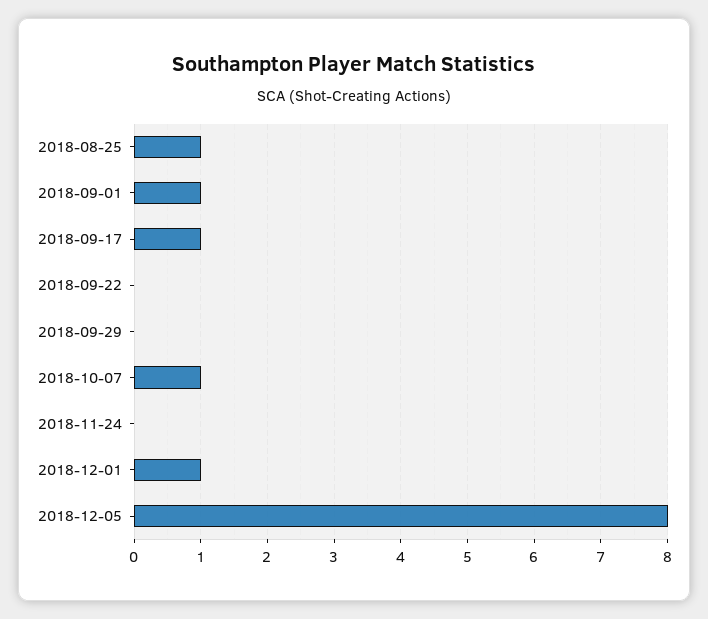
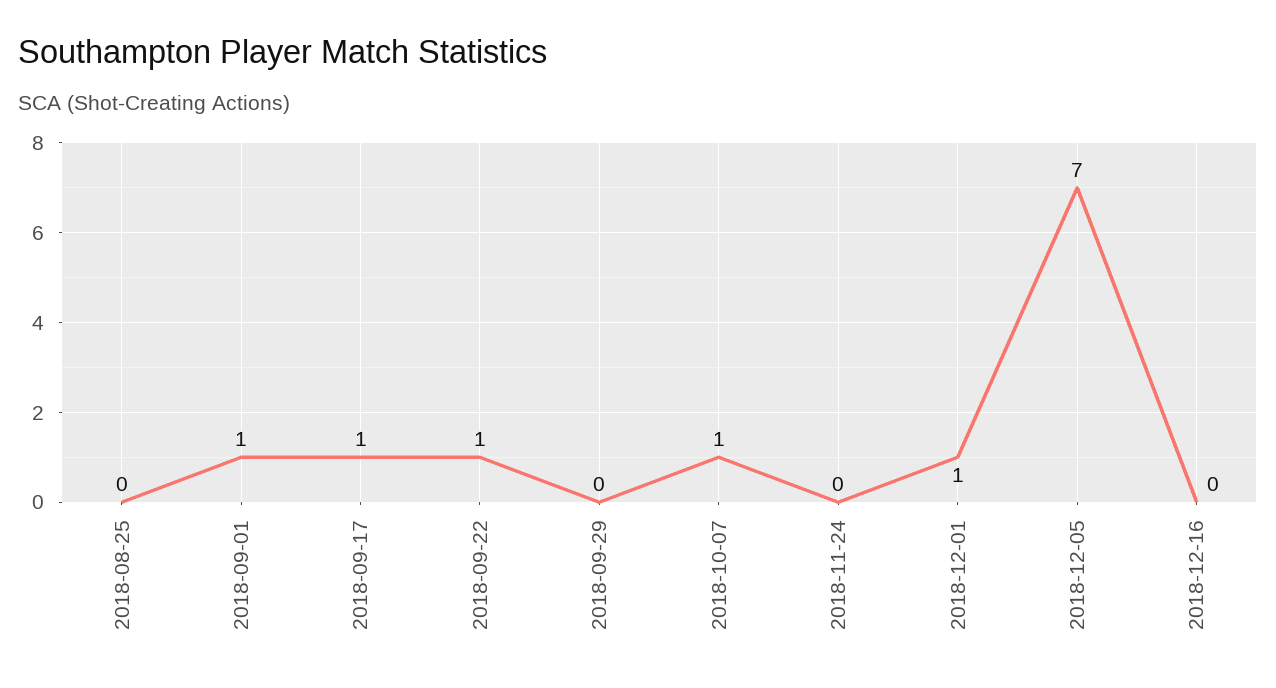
2018-08-25: 1 -> 0
2018-09-22: 0 -> 1
2018-12-05: 8 -> 7
2018-12-16: none -> 0

